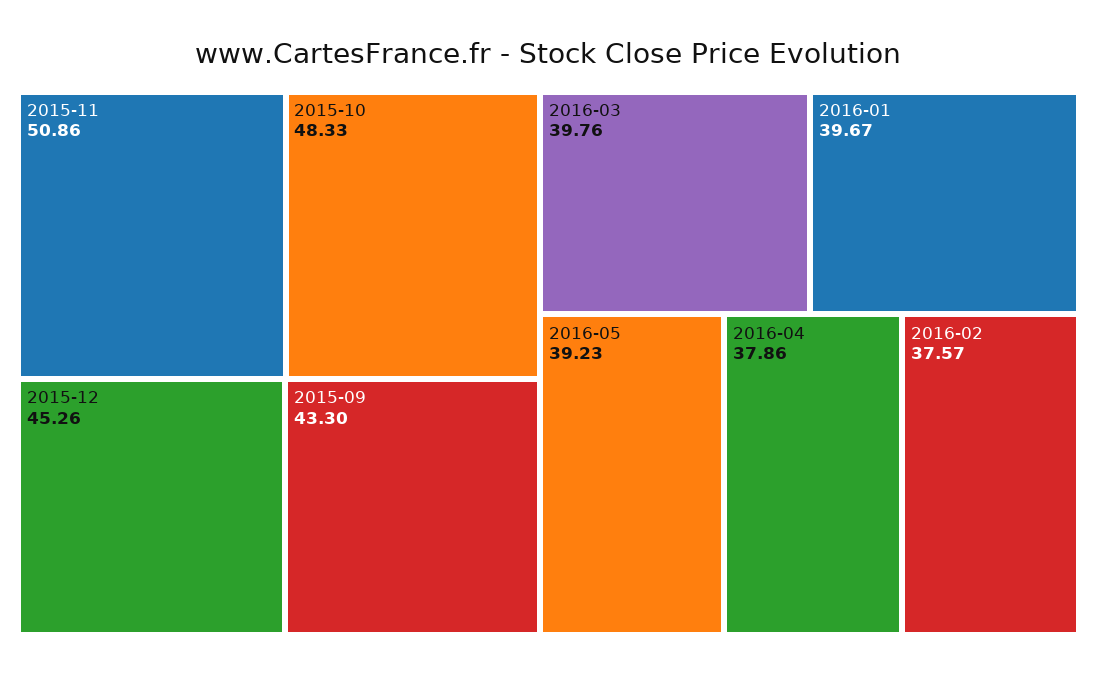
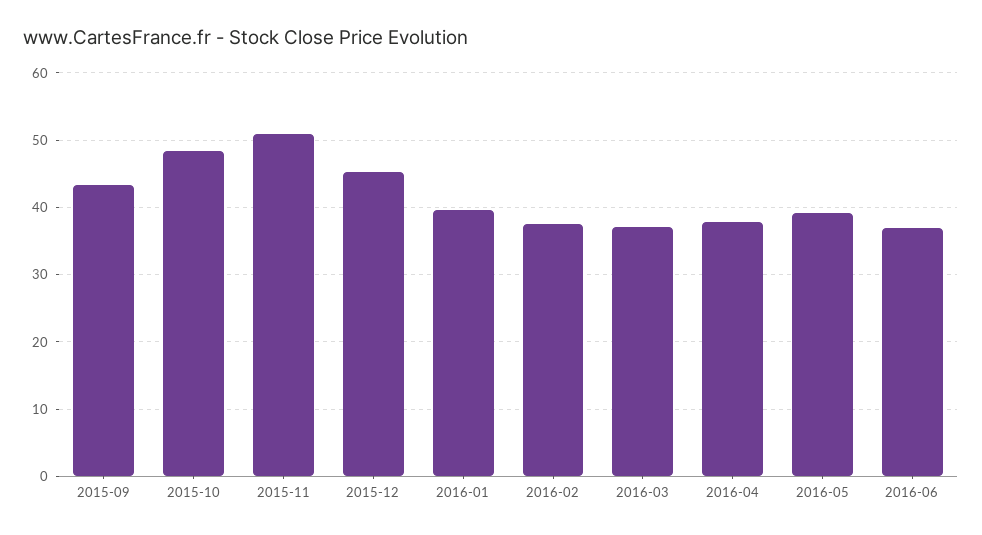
2016-03: 39.76 -> 37
2016-06: none -> 37

